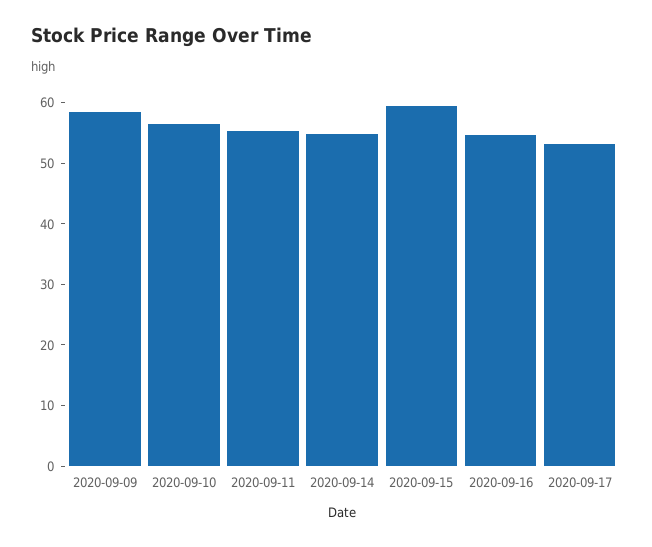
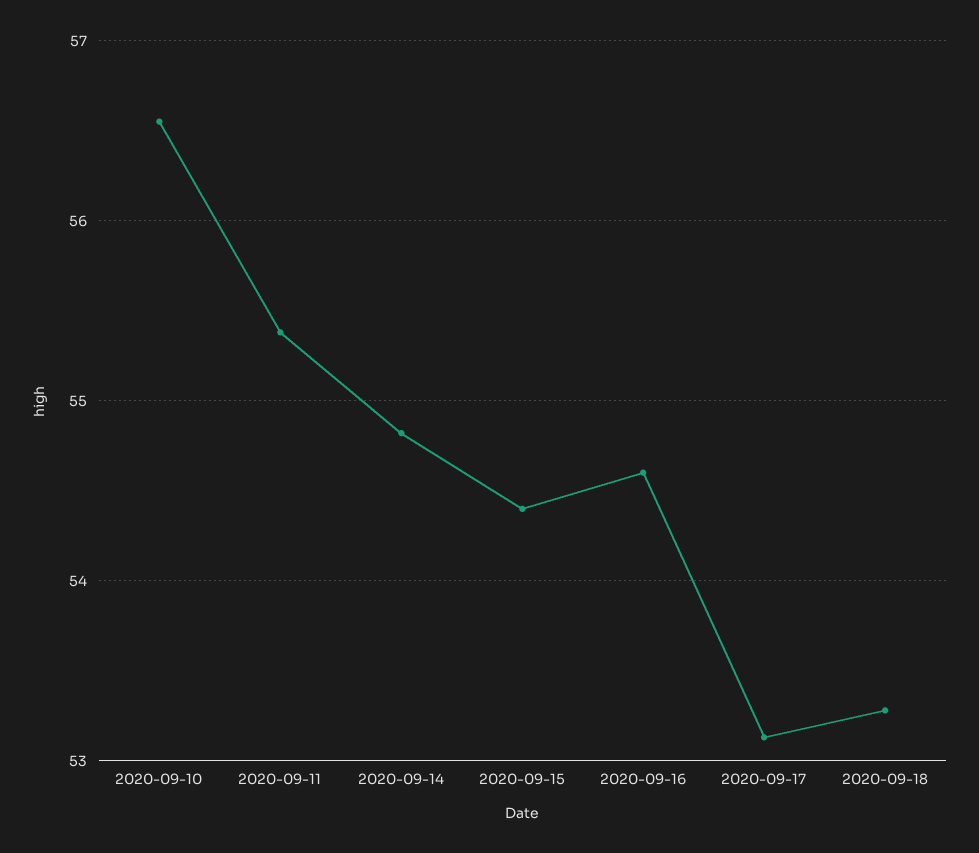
2020-09-09: 58 -> none
2020-09-15: 60 -> 54.4
2020-09-18: none -> 53.3

